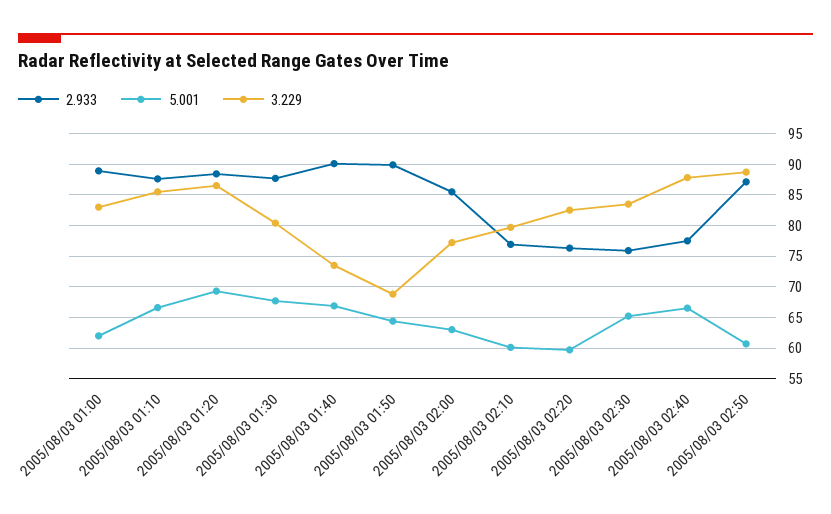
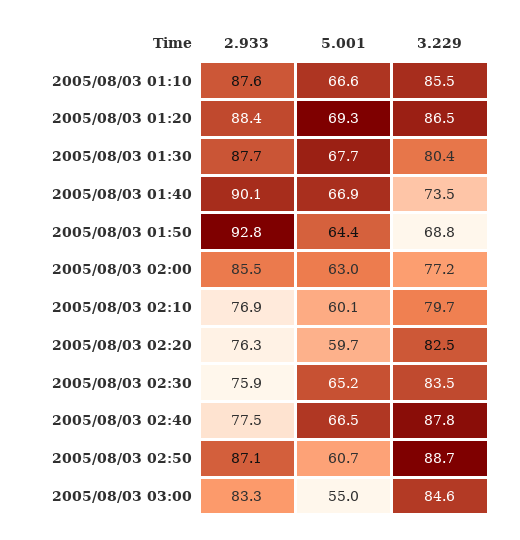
2.933, 2005/08/03 01:00: 89 -> none
5.001, 2005/08/03 01:00: 62 -> none
3.229, 2005/08/03 01:00: 83 -> none
2.933, 2005/08/03 01:50: 90 -> 92.8
2.933, 2005/08/03 03:00: none -> 83.3
5.001, 2005/08/03 03:00: none -> 55
3.229, 2005/08/03 03:00: none -> 84.6

